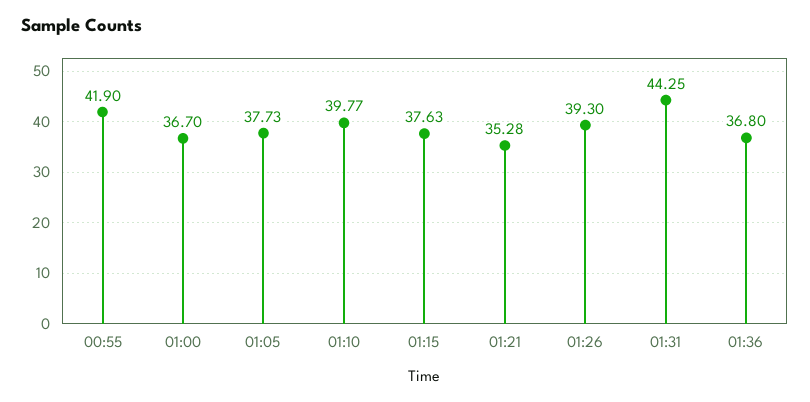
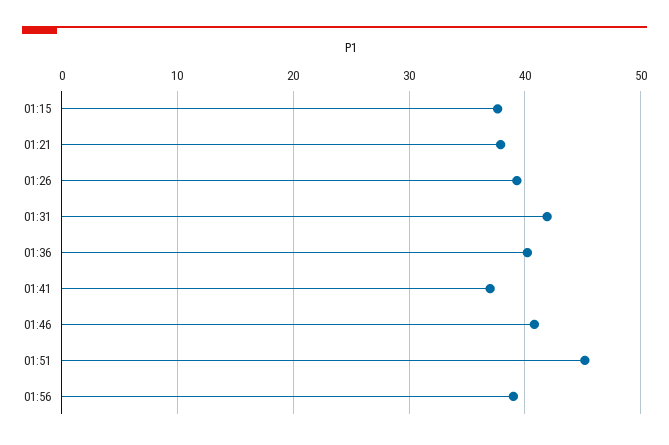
00:55: 41.9 -> none
01:00: 36.7 -> none
01:05: 37.73 -> none
01:10: 39.77 -> none
01:21: 35.28 -> 38
01:31: 44.25 -> 42
01:36: 36.8 -> 40
01:41: none -> 37
01:46: none -> 41
01:51: none -> 45
01:56: none -> 39

